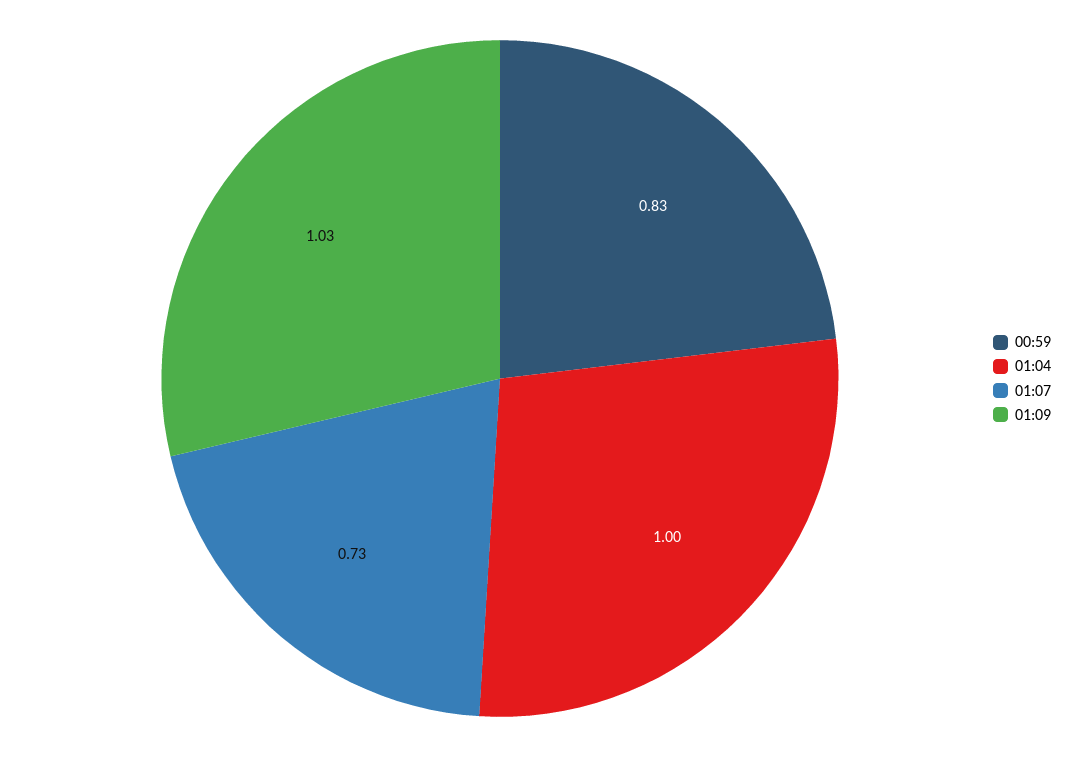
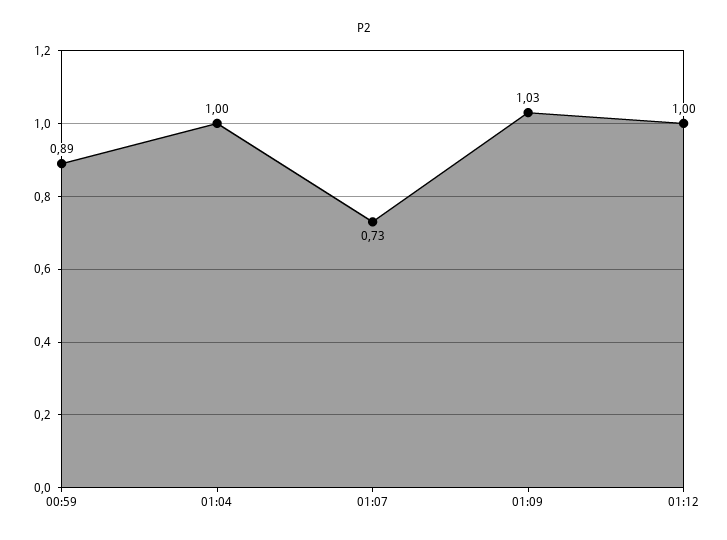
00:59: 0.83 -> 0.89
01:12: none -> 1

